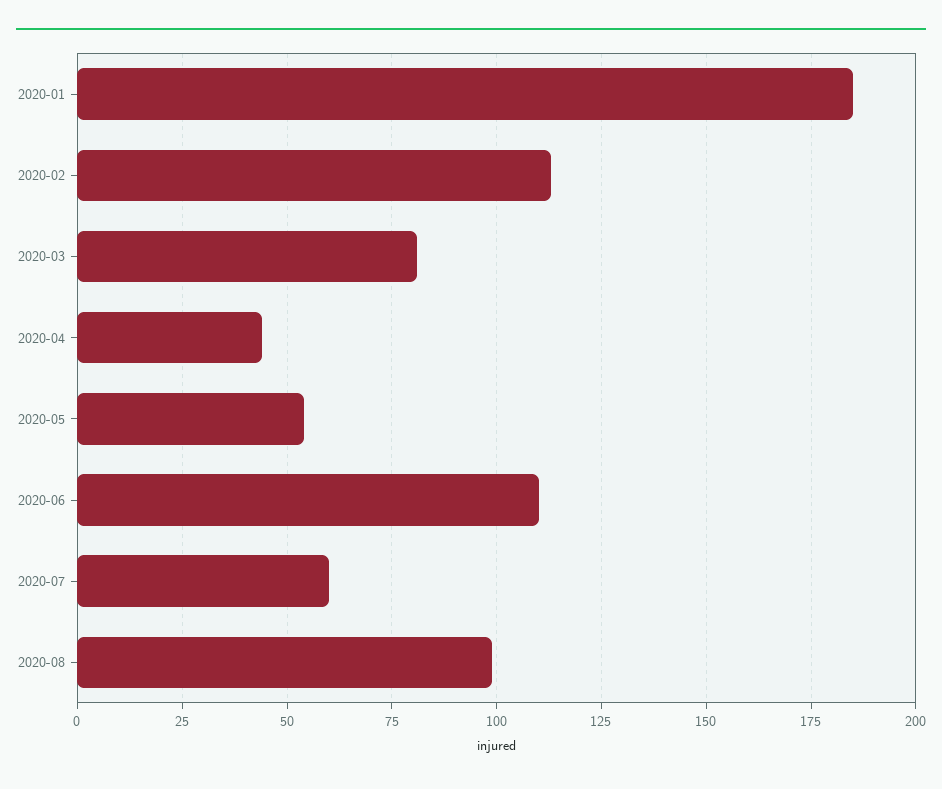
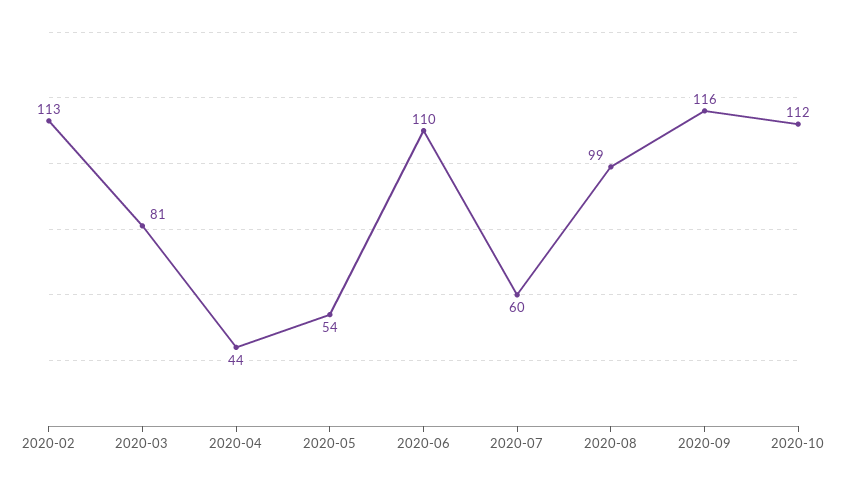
2020-01: 185 -> none
2020-09: none -> 116
2020-10: none -> 112

